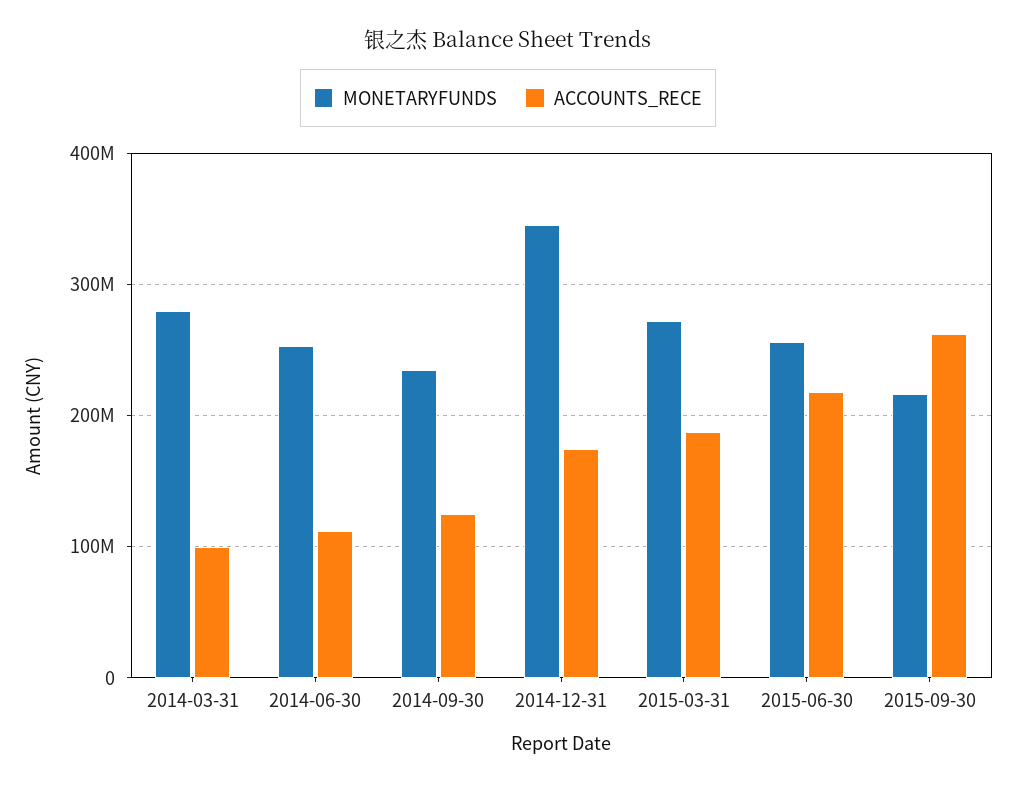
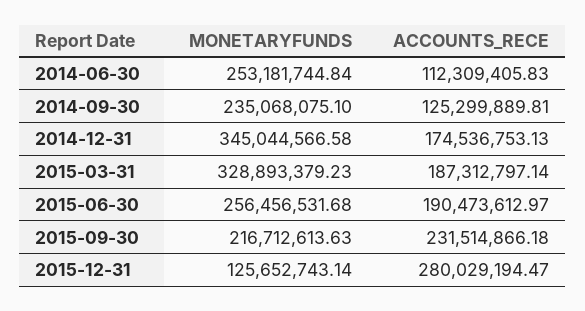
MONETARYFUNDS, 2014-03-31: 280000000 -> none
ACCOUNTS_RECE, 2014-03-31: 100000000 -> none
MONETARYFUNDS, 2015-03-31: 270000000 -> 328893379.23
ACCOUNTS_RECE, 2015-06-30: 220000000 -> 190473612.97
ACCOUNTS_RECE, 2015-09-30: 260000000 -> 231514866.18
MONETARYFUNDS, 2015-12-31: none -> 125652743.14
ACCOUNTS_RECE, 2015-12-31: none -> 280029194.47

